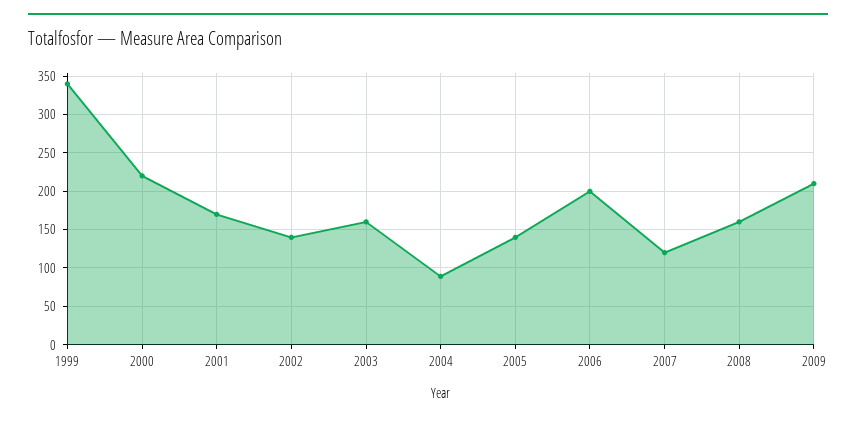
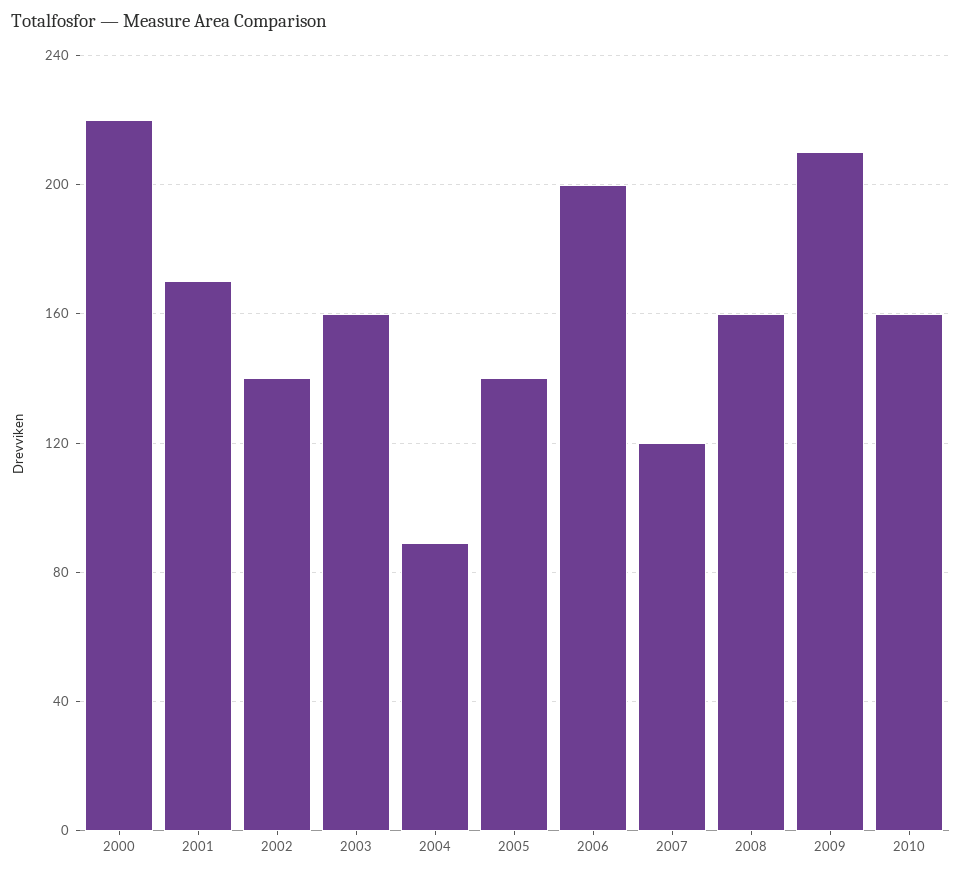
1999: 340 -> none
2010: none -> 160

